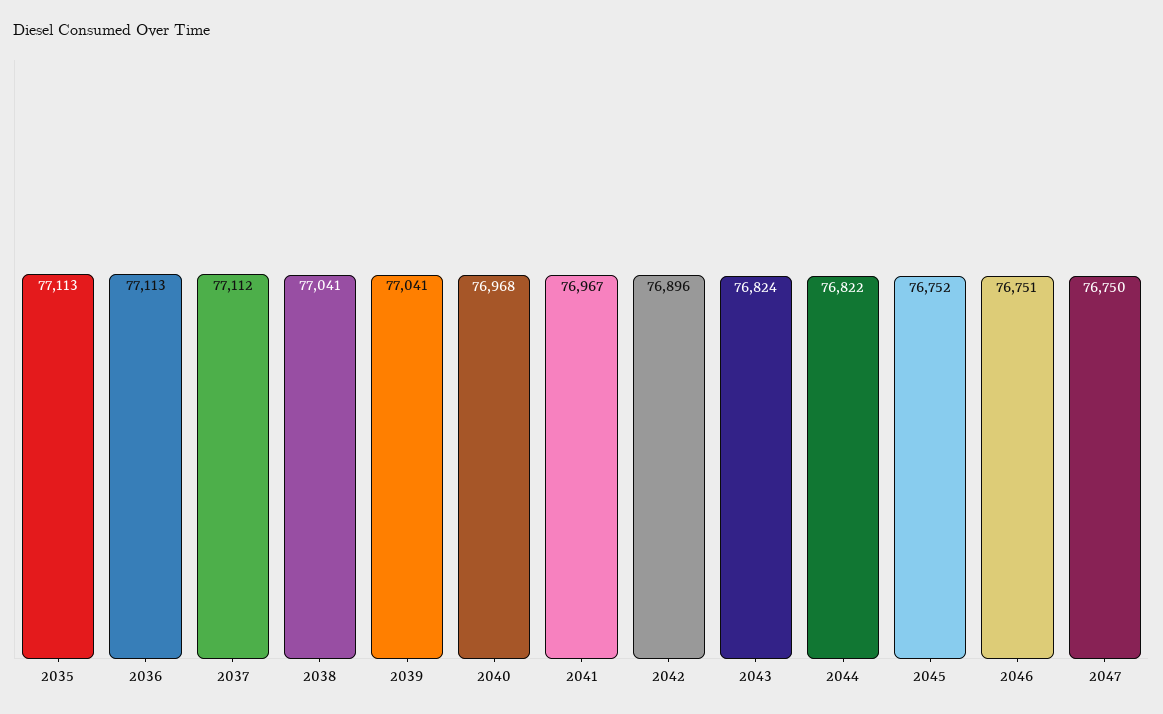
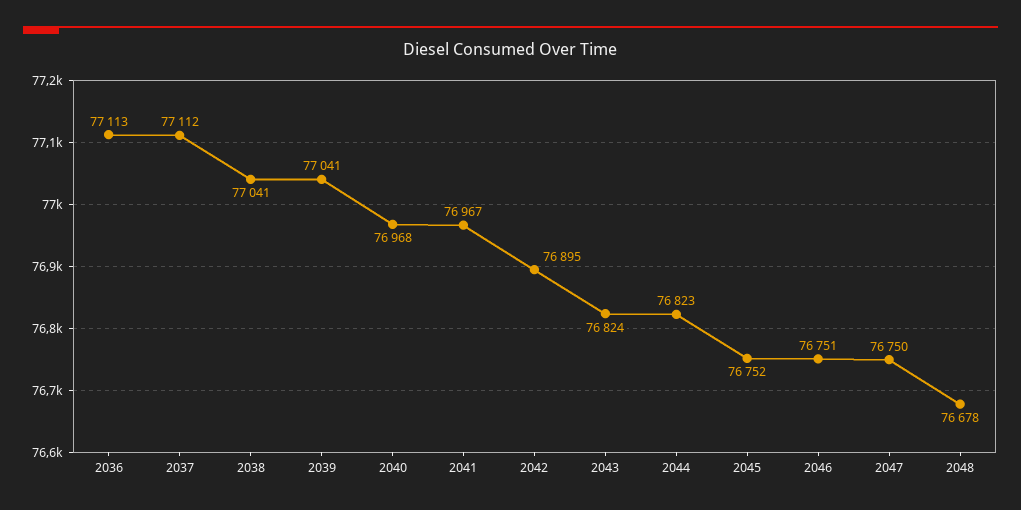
2035: 77113 -> none
2042: 76896 -> 76895
2044: 76822 -> 76823
2048: none -> 76678

